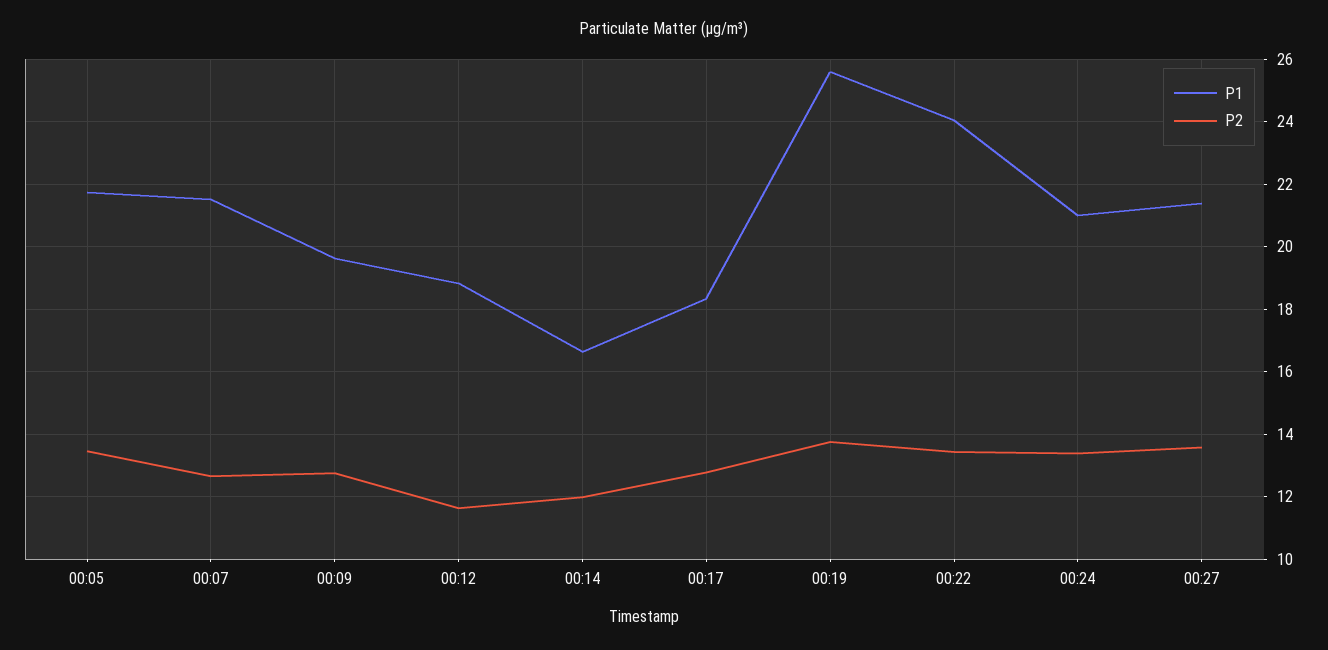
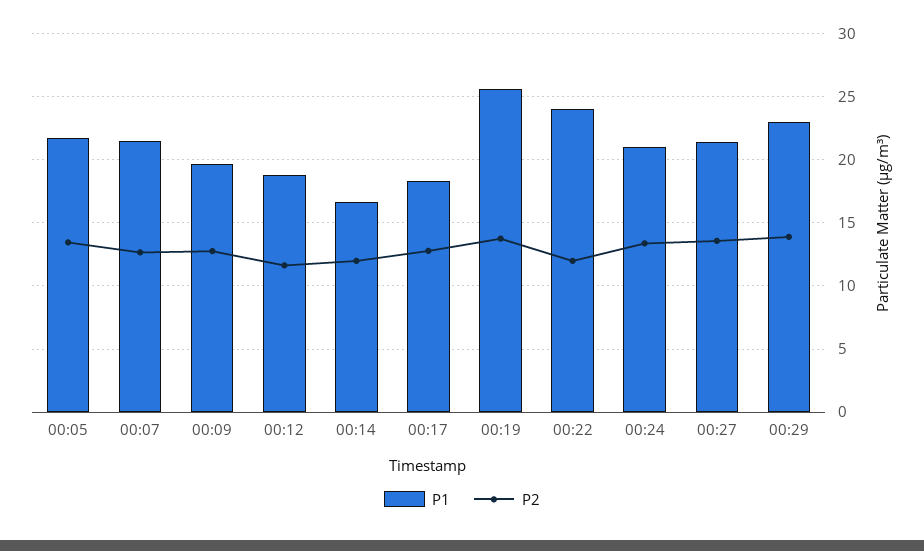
P2, 00:22: 13.4 -> 12
P1, 00:29: none -> 23
P2, 00:29: none -> 14

